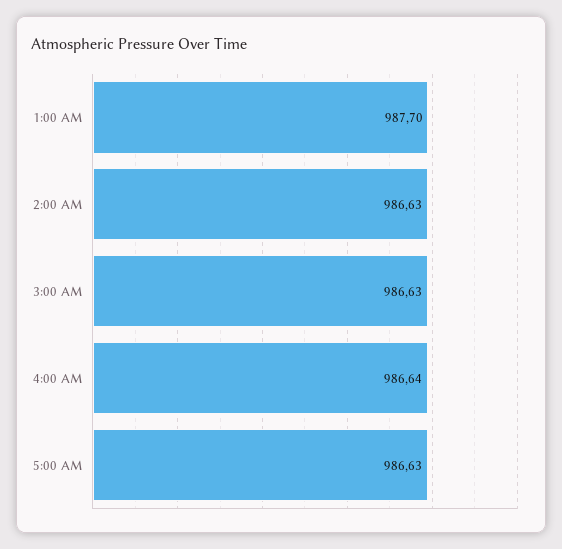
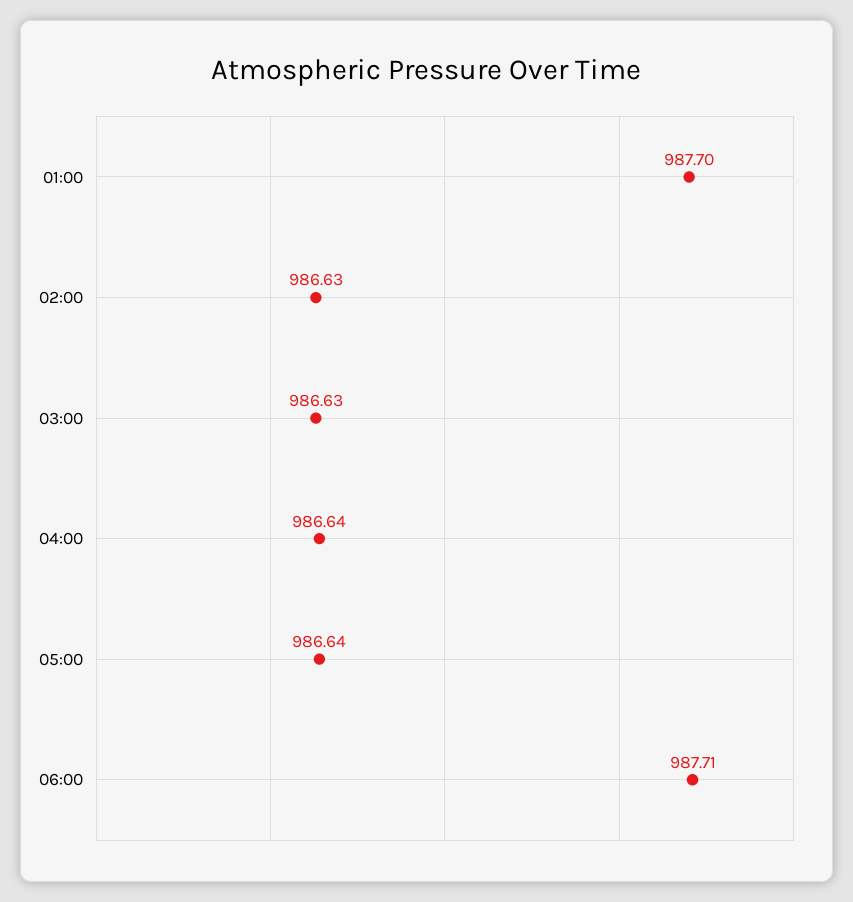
5:00 AM: 986.63 -> 986.64
06:00: none -> 987.71

